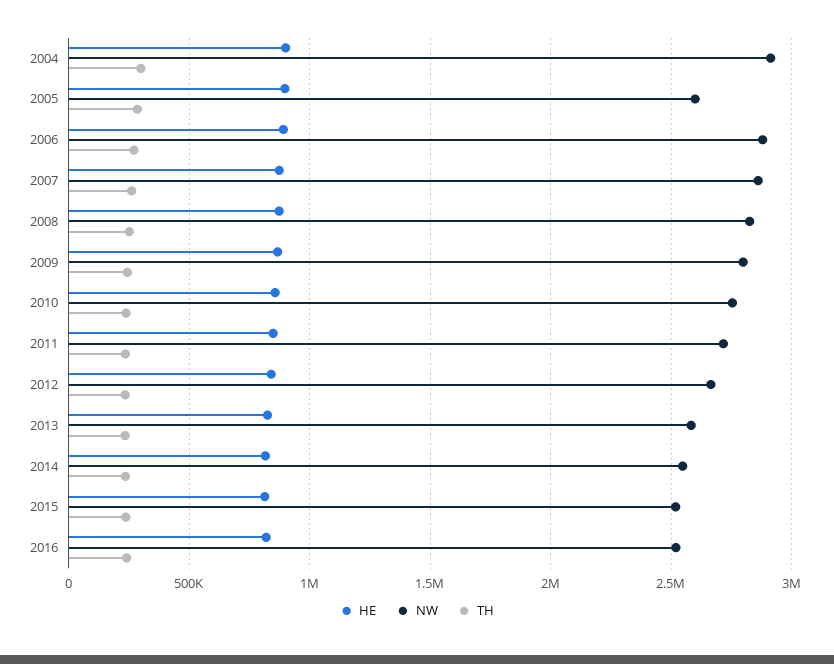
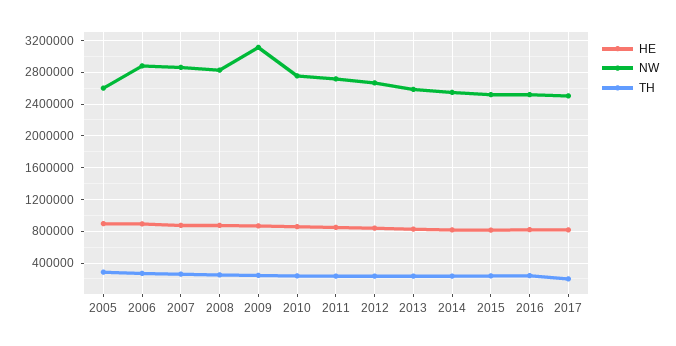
HE, 2004: 900000 -> none
NW, 2004: 2900000 -> none
TH, 2004: 300000 -> none
NW, 2009: 2800000 -> 3100000
HE, 2017: none -> 800000
NW, 2017: none -> 2500000
TH, 2017: none -> 200000

